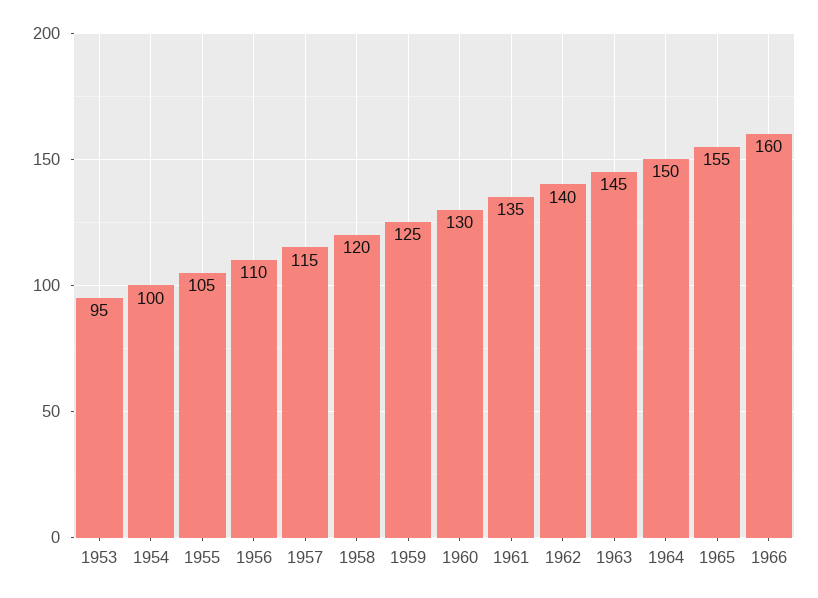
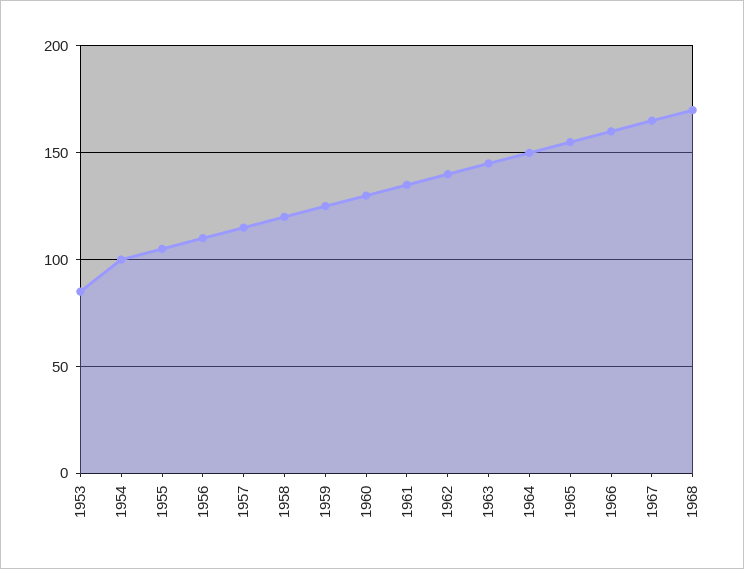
1953: 95 -> 85
1967: none -> 165
1968: none -> 170

